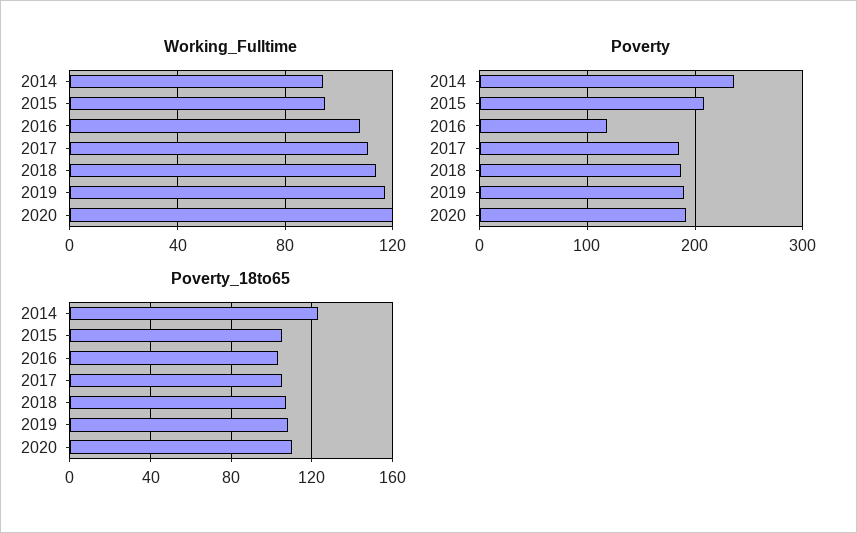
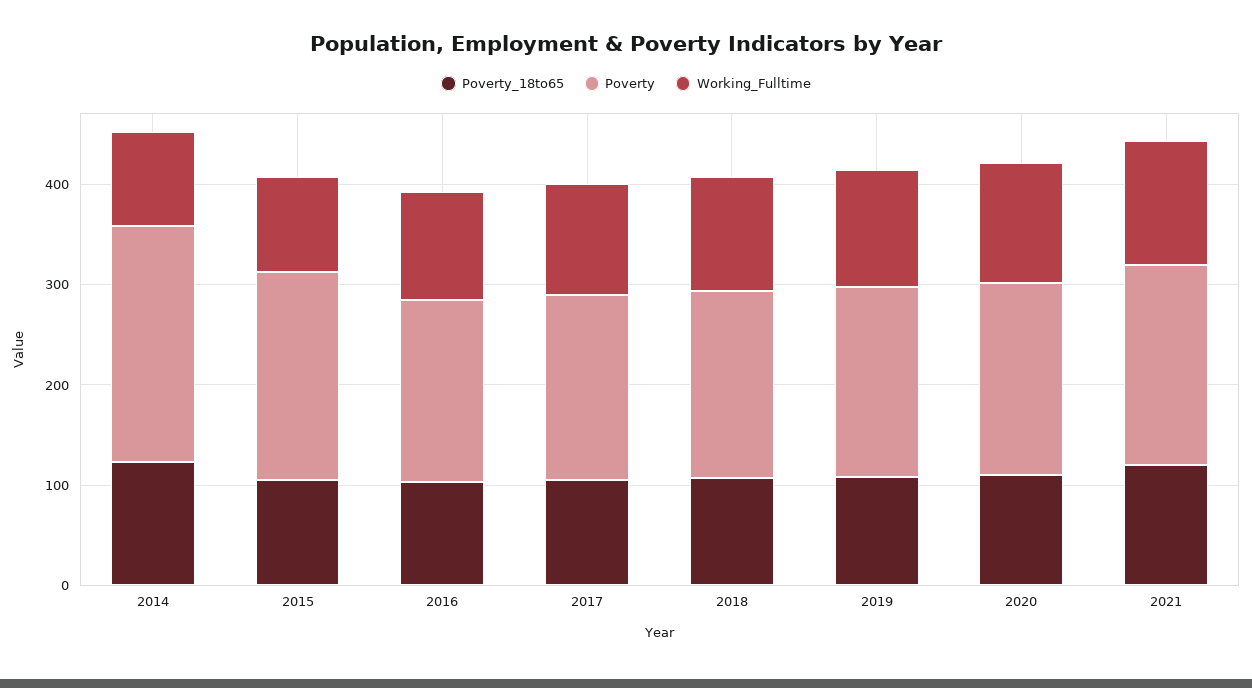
Poverty, 2016: 120 -> 180
Poverty_18to65, 2021: none -> 120
Poverty, 2021: none -> 200
Working_Fulltime, 2021: none -> 120

